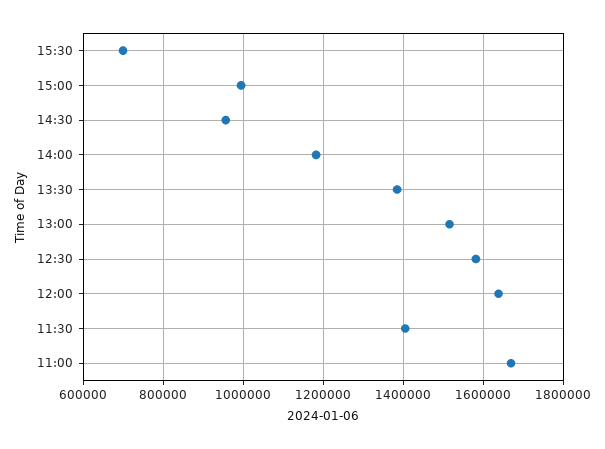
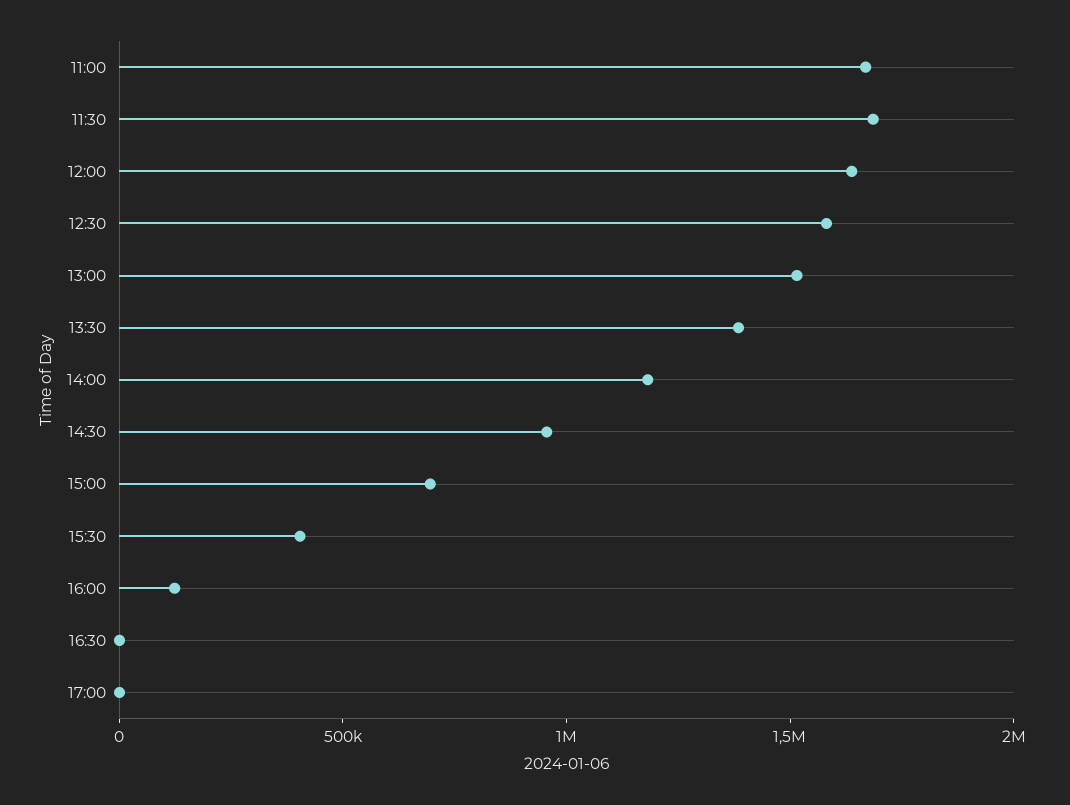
15:30: 700000 -> 400000
15:00: 1000000 -> 700000
11:30: 1400000 -> 1700000
16:00: none -> 100000
16:30: none -> 0
17:00: none -> 0

